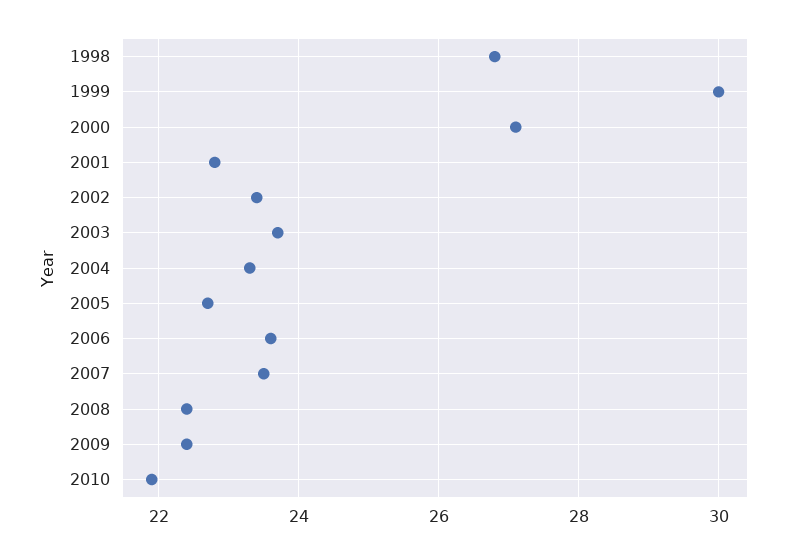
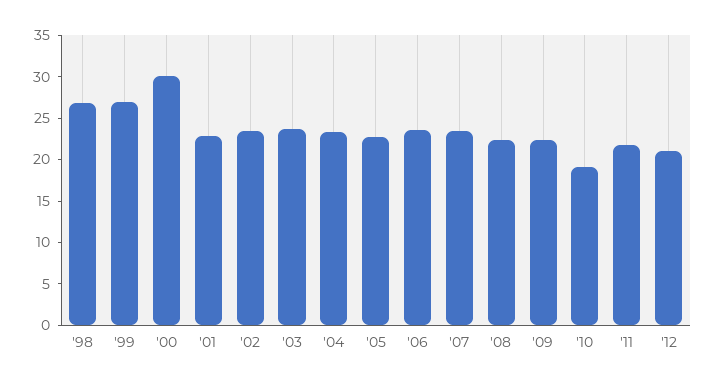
1999: 30 -> 27
2000: 27 -> 30
2010: 22 -> 19
'11: none -> 22
'12: none -> 21

